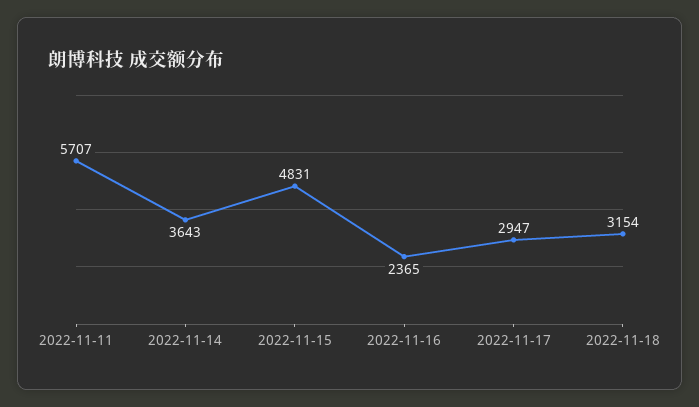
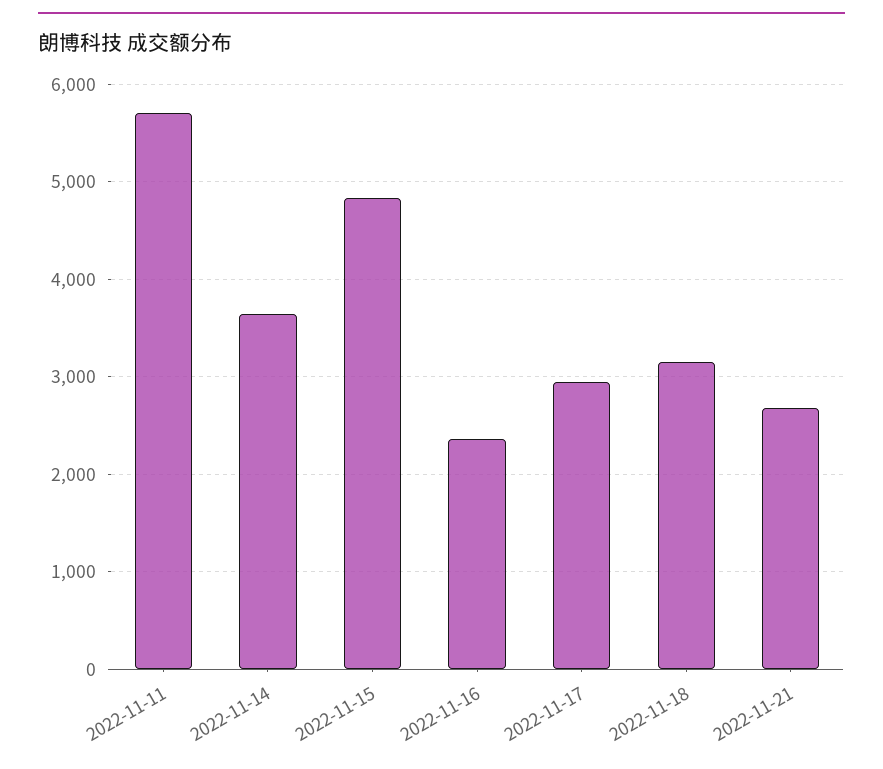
2022-11-21: none -> 2700

